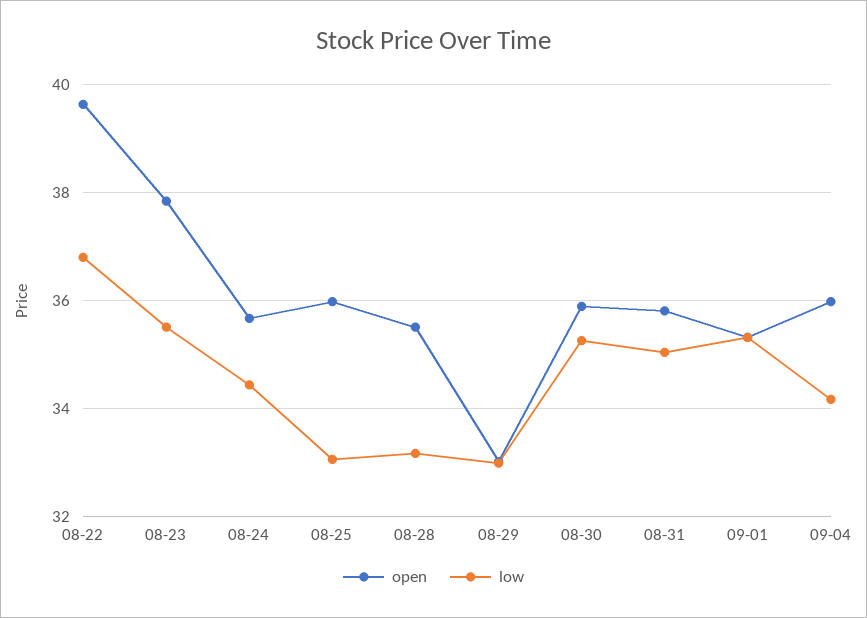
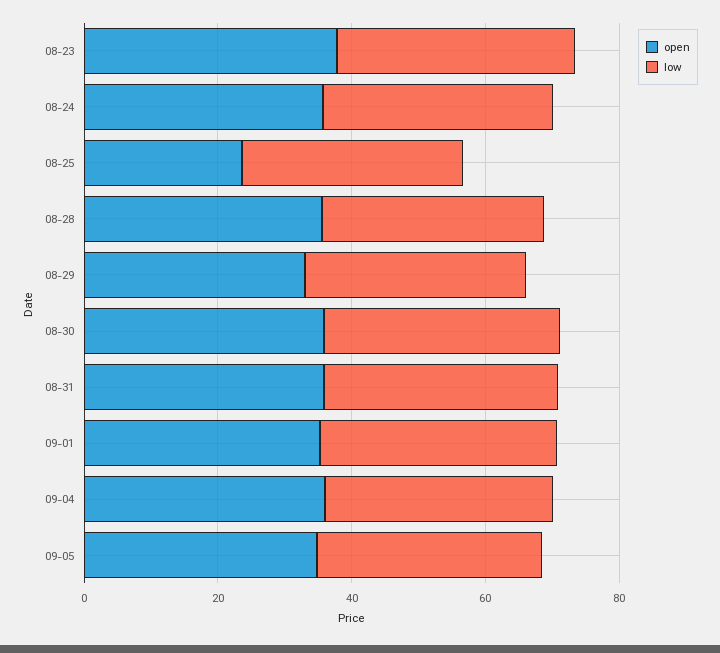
open, 08-22: 39.6 -> none
low, 08-22: 36.8 -> none
open, 08-25: 36 -> 25
open, 09-05: none -> 35
low, 09-05: none -> 35

